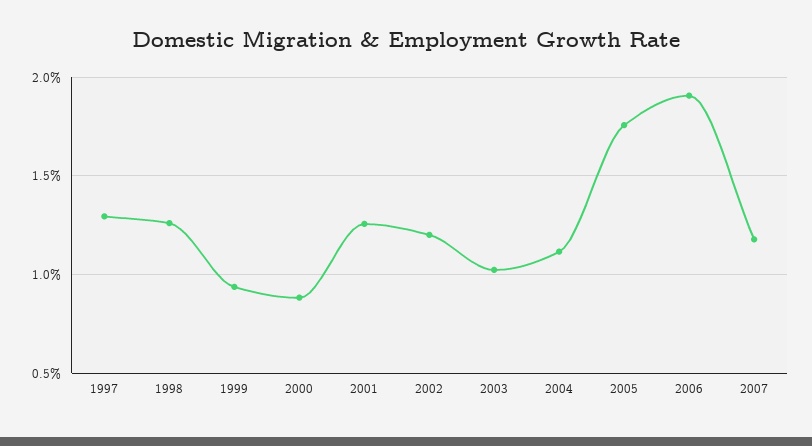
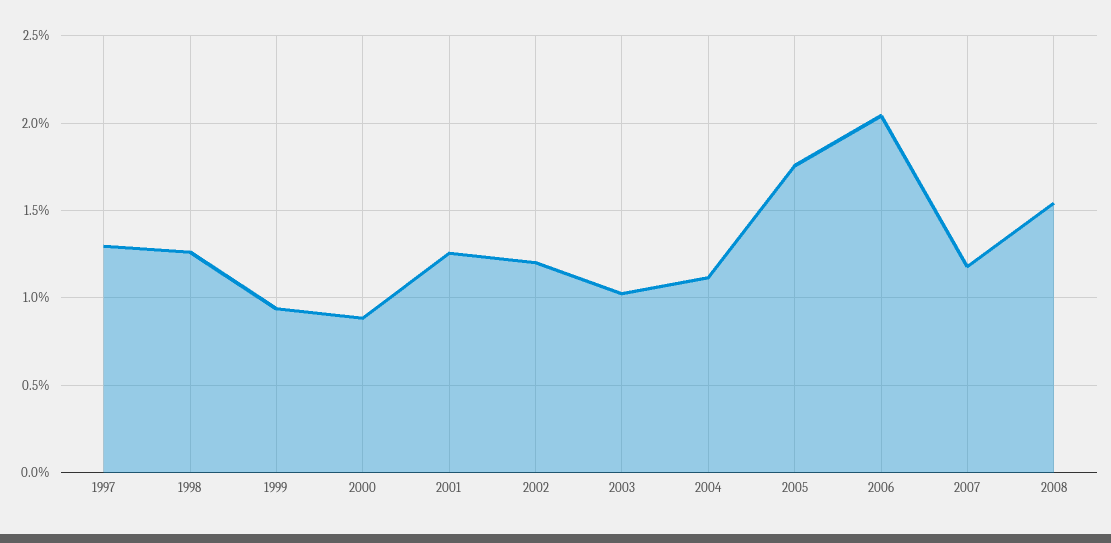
2006: 1.9 -> 2.05
2008: none -> 1.55

